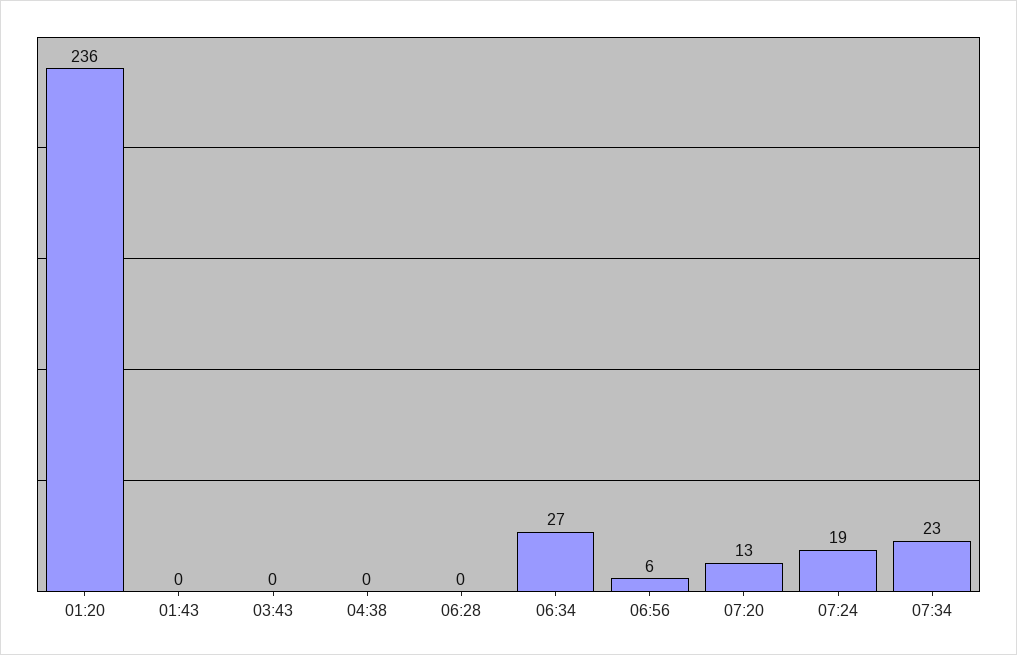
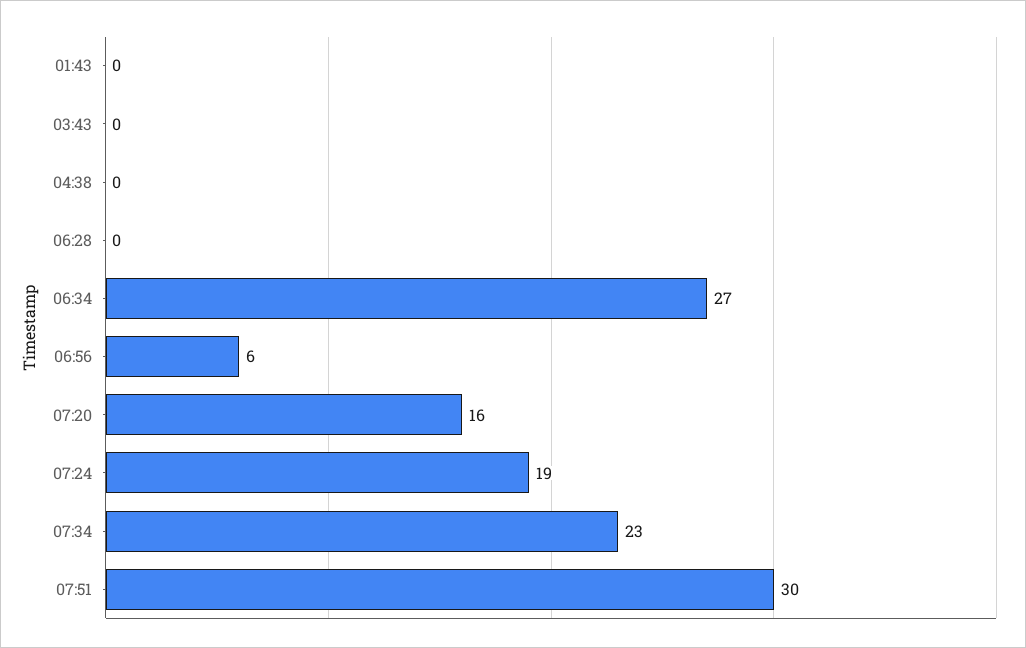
01:20: 236 -> none
07:20: 13 -> 16
07:51: none -> 30

